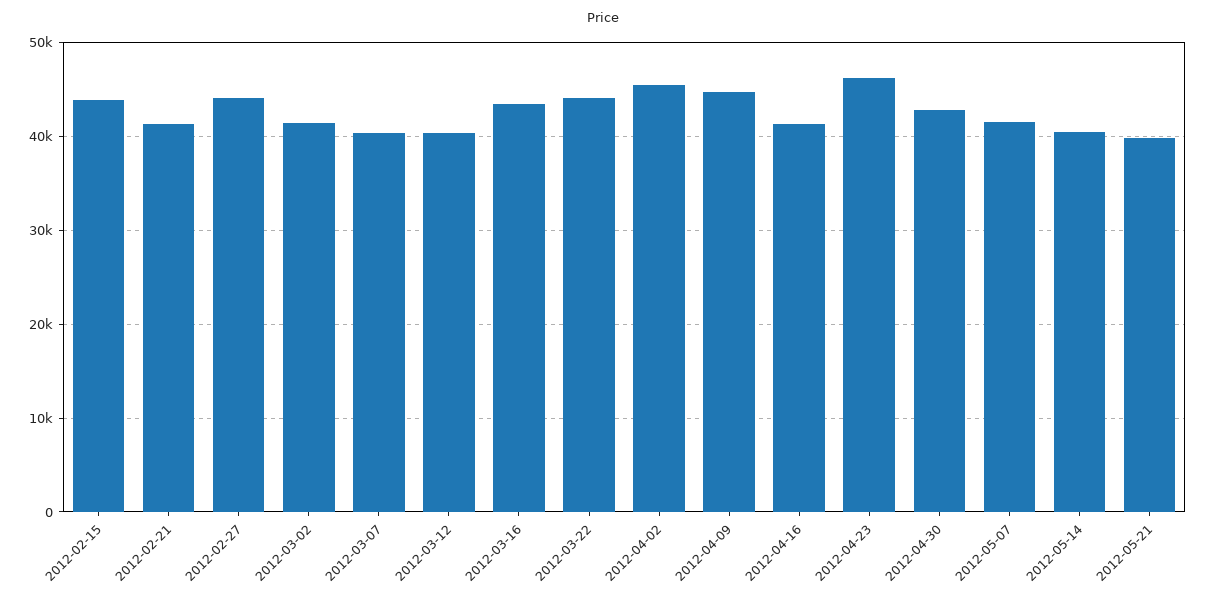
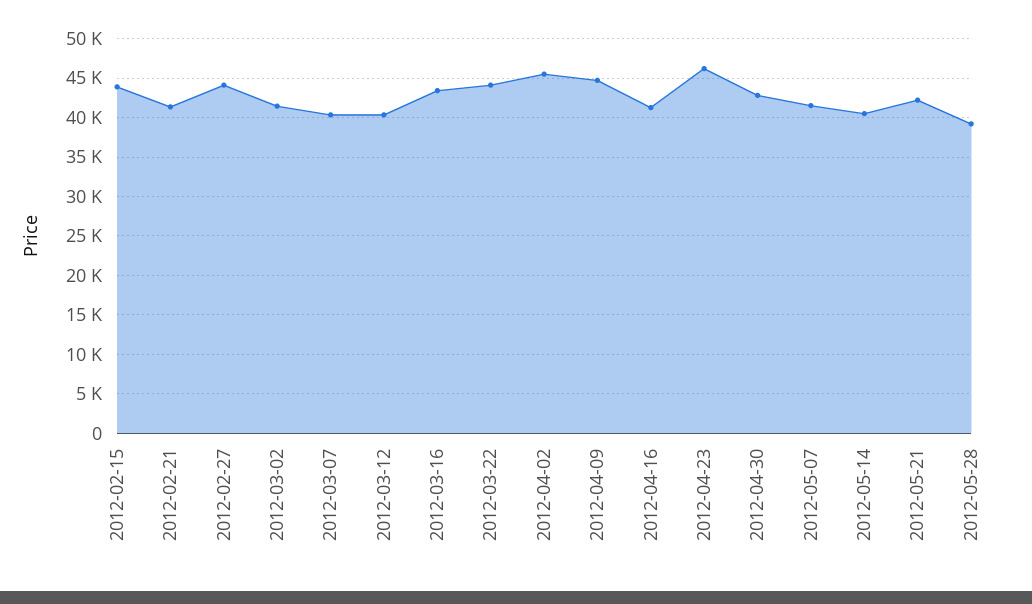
2012-05-21: 40000 -> 42000
2012-05-28: none -> 39000

